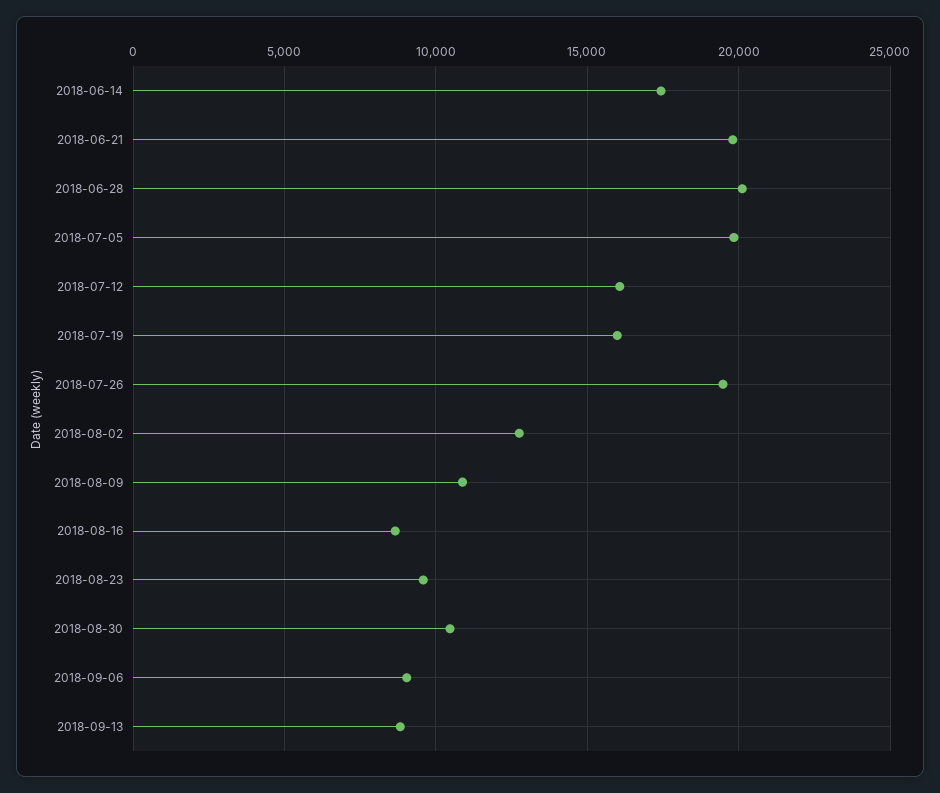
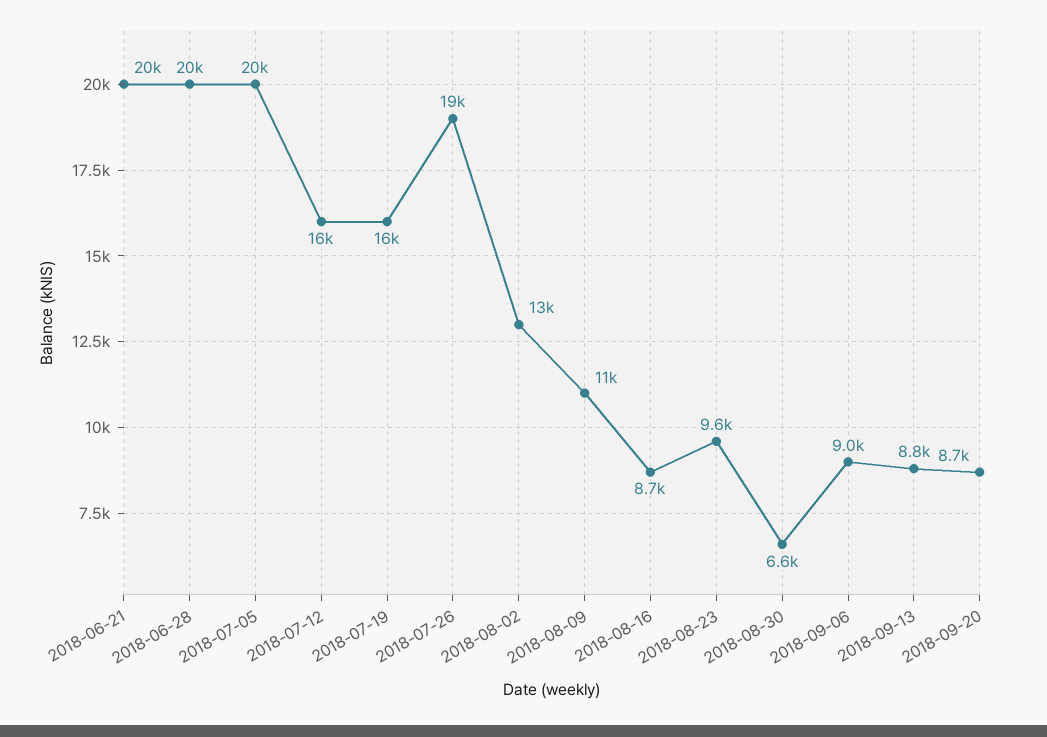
2018-06-14: 17500 -> none
2018-08-30: 10500 -> 6600
2018-09-20: none -> 8700

